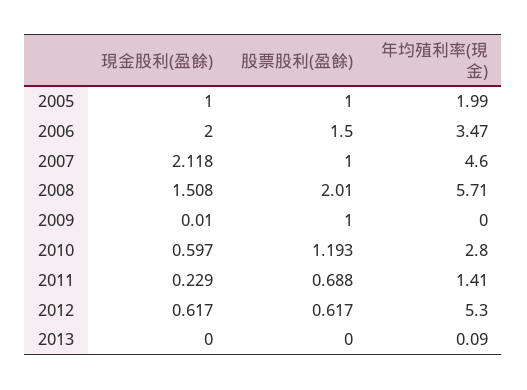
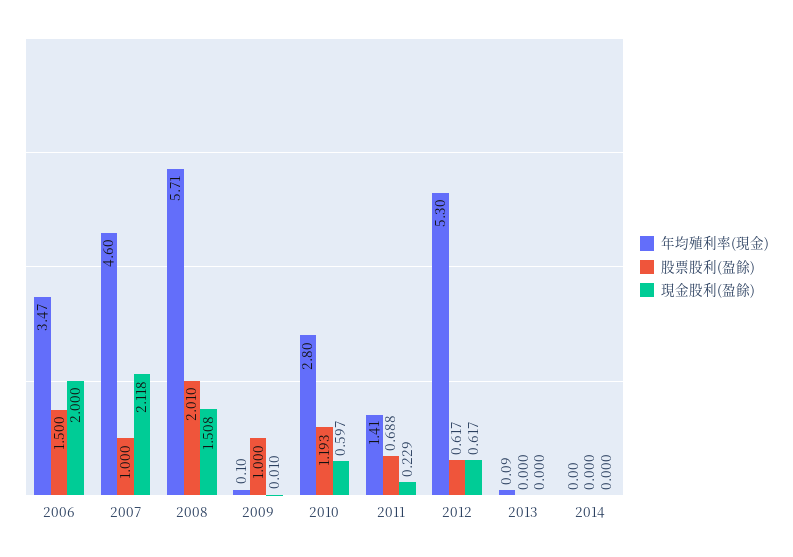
現金股利(盈餘), 2005: 1 -> none
股票股利(盈餘), 2005: 1 -> none
年均殖利率(現金), 2005: 1.99 -> none
年均殖利率(現金), 2009: 0 -> 0.1
年均殖利率(現金), 2014: none -> 0
股票股利(盈餘), 2014: none -> 0
現金股利(盈餘), 2014: none -> 0

